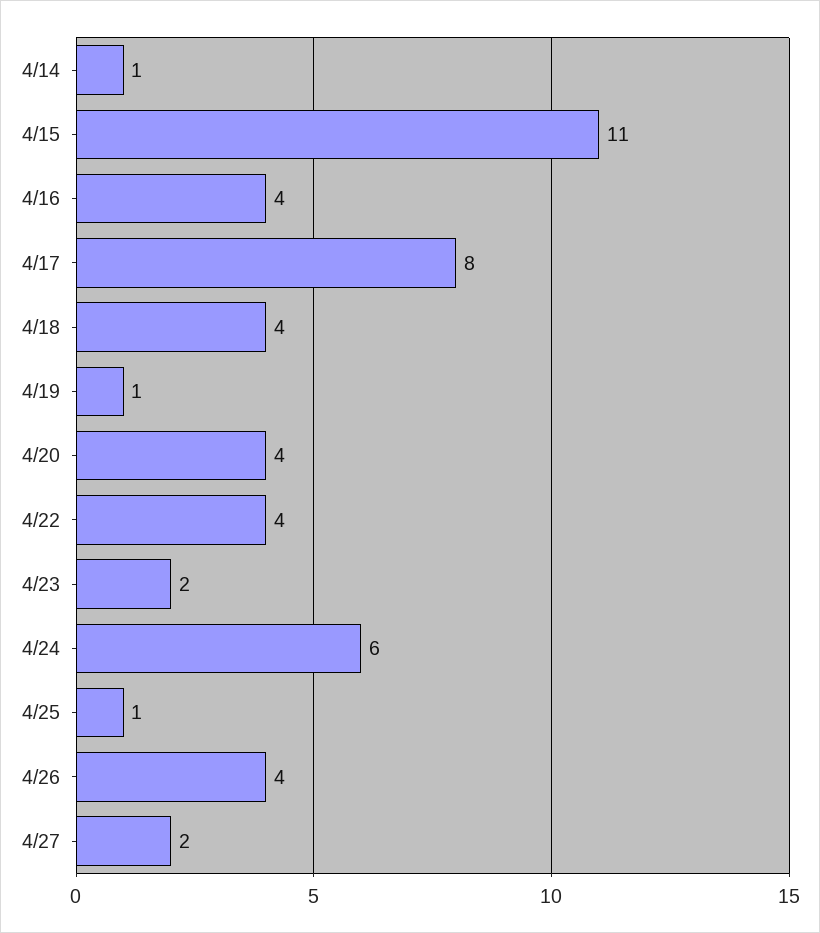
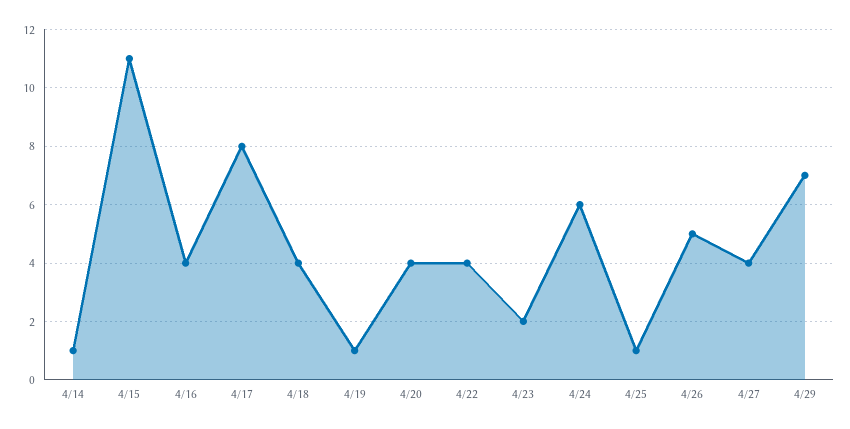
4/26: 4 -> 5
4/27: 2 -> 4
4/29: none -> 7

